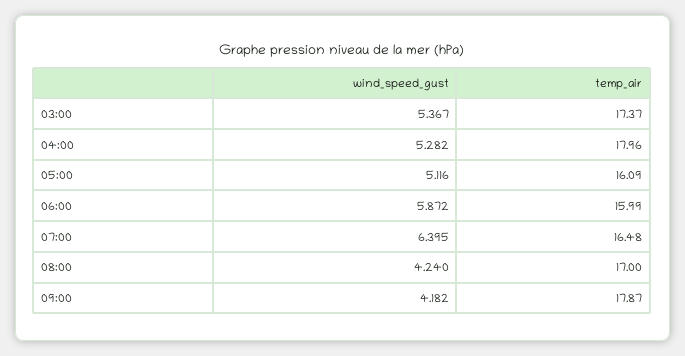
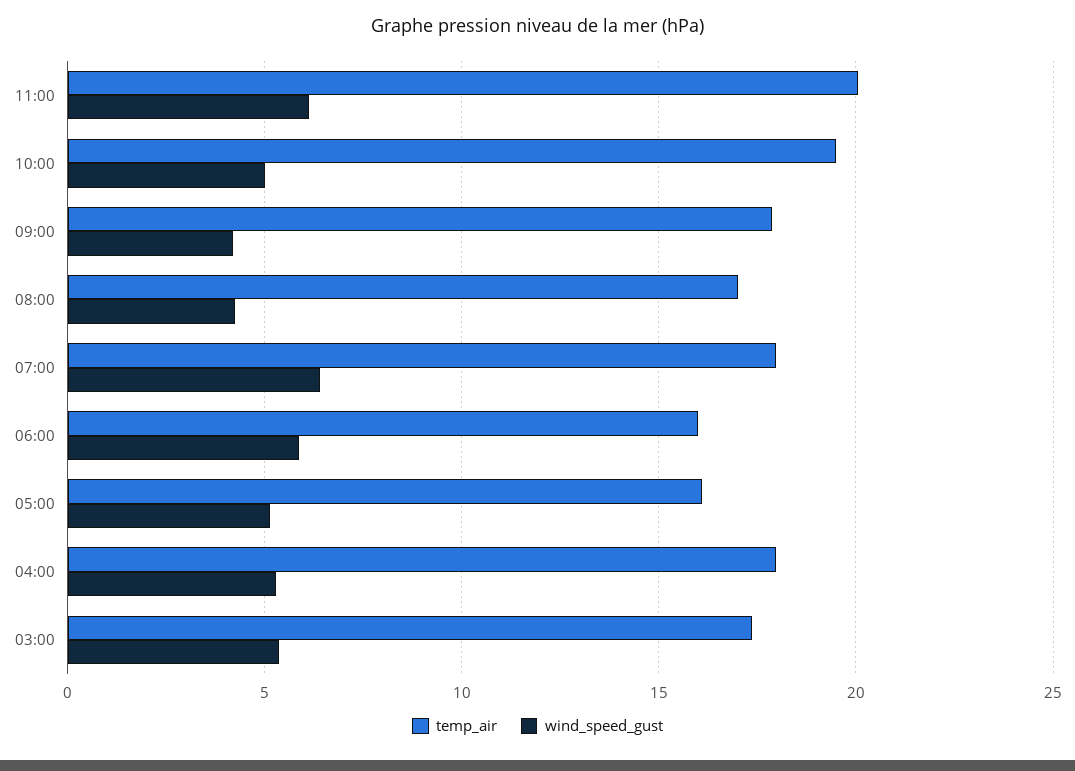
temp_air, 07:00: 16.48 -> 18
temp_air, 11:00: none -> 20
wind_speed_gust, 11:00: none -> 6
temp_air, 10:00: none -> 19.5
wind_speed_gust, 10:00: none -> 5

